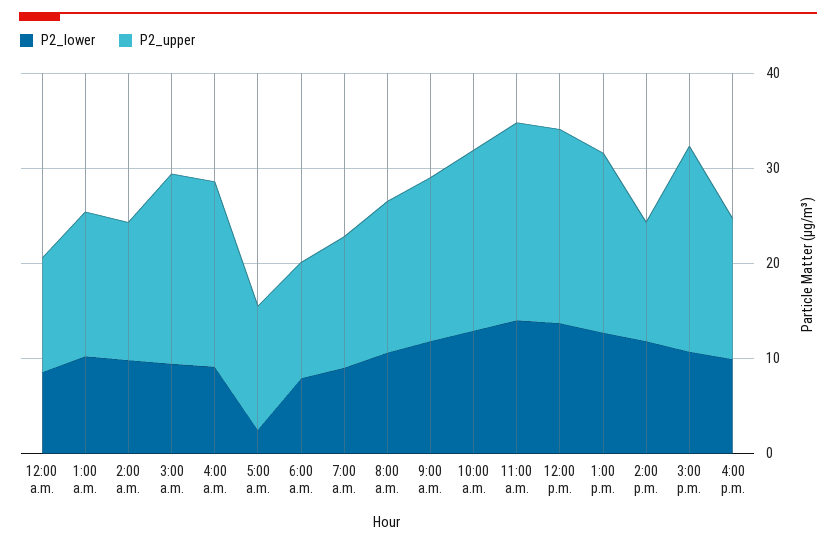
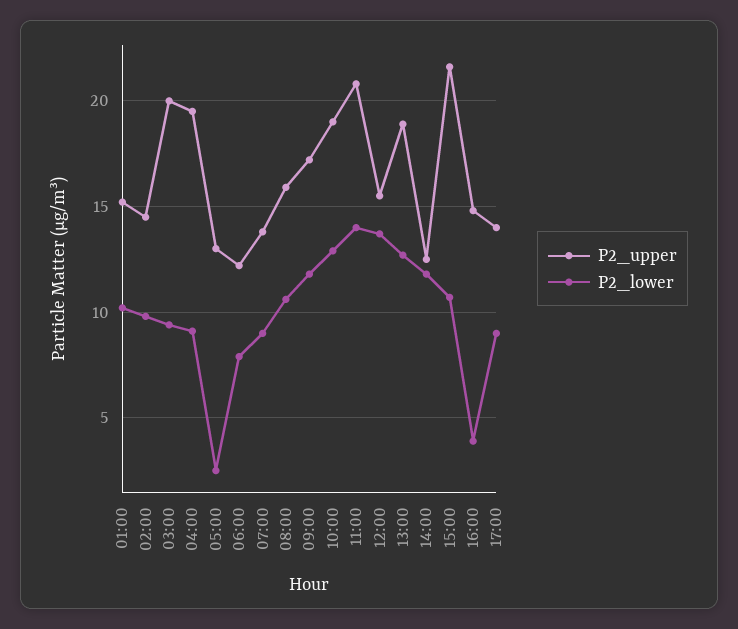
P2_lower, 12:00 a.m.: 8 -> none
P2_upper, 12:00 a.m.: 12 -> none
P2_upper, 12:00 p.m.: 20 -> 15.5
P2_lower, 4:00 p.m.: 10 -> 4
P2_upper, 17:00: none -> 14
P2_lower, 17:00: none -> 9

